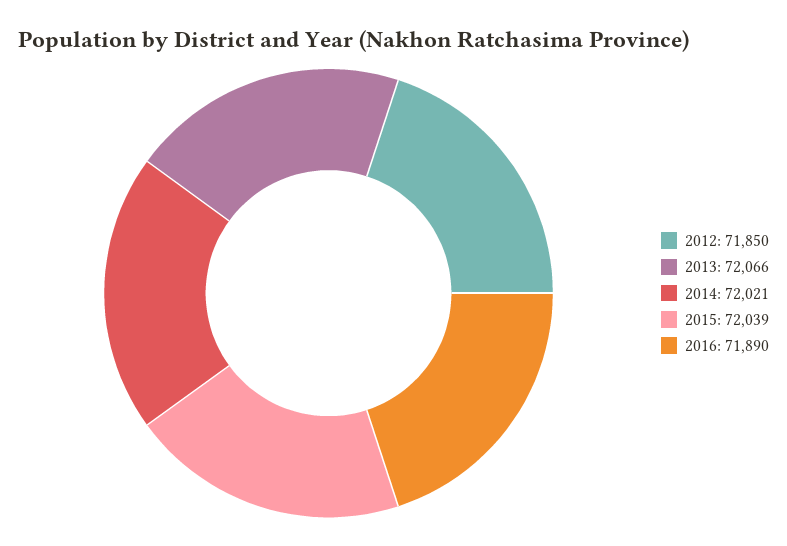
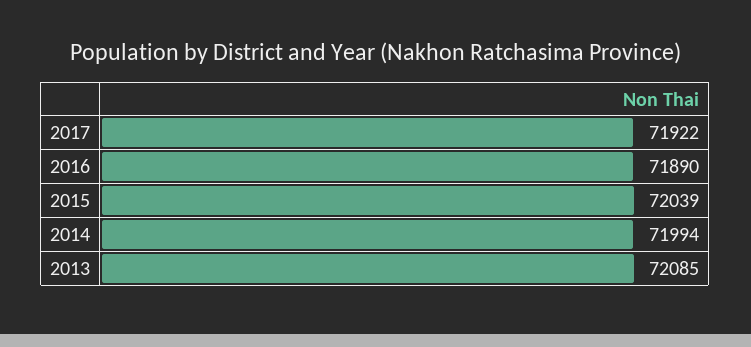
2012: 71850 -> none
2013: 72066 -> 72085
2014: 72021 -> 71994
2017: none -> 71922

